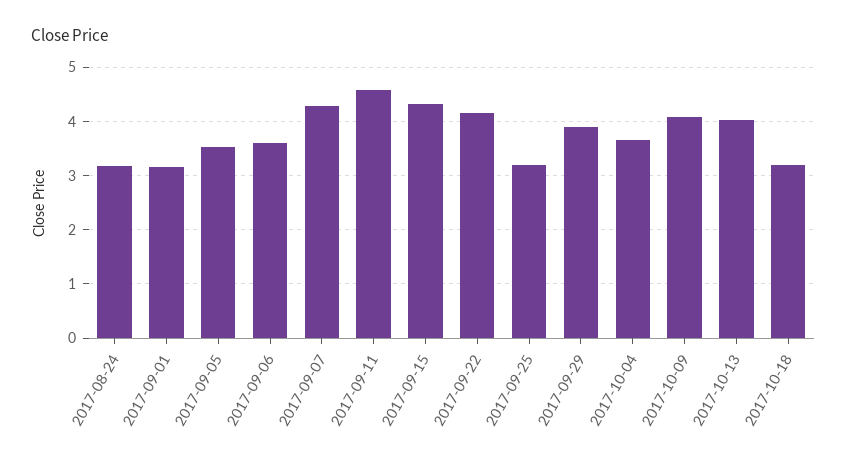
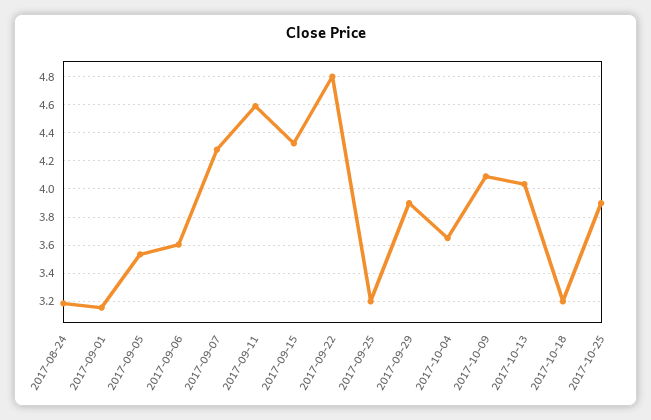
2017-09-22: 4.2 -> 4.8
2017-10-25: none -> 3.9

